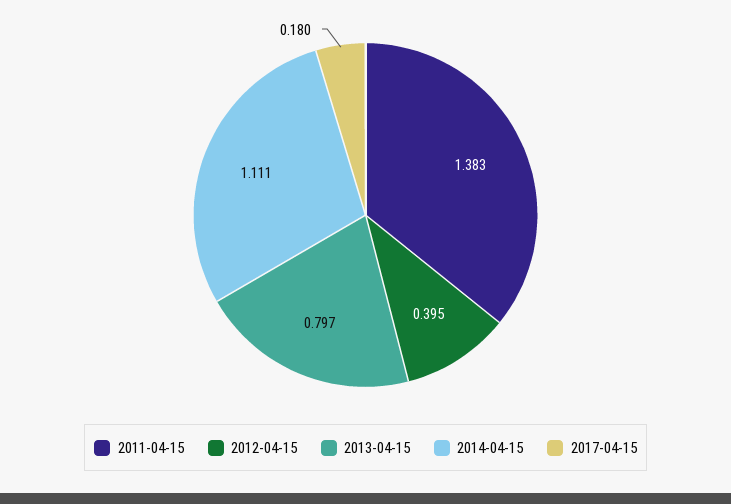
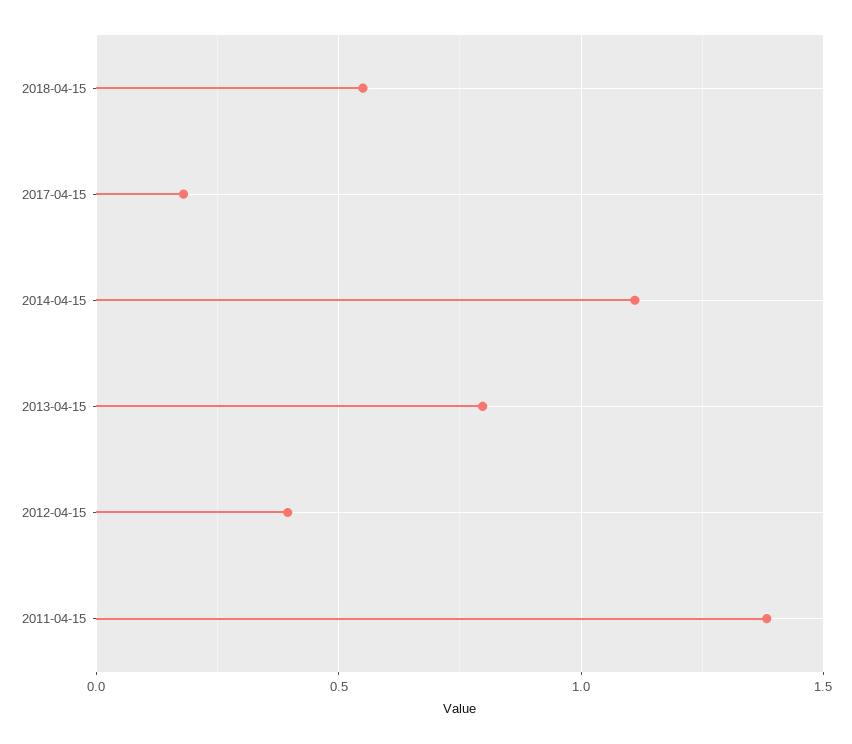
2018-04-15: none -> 0.55

